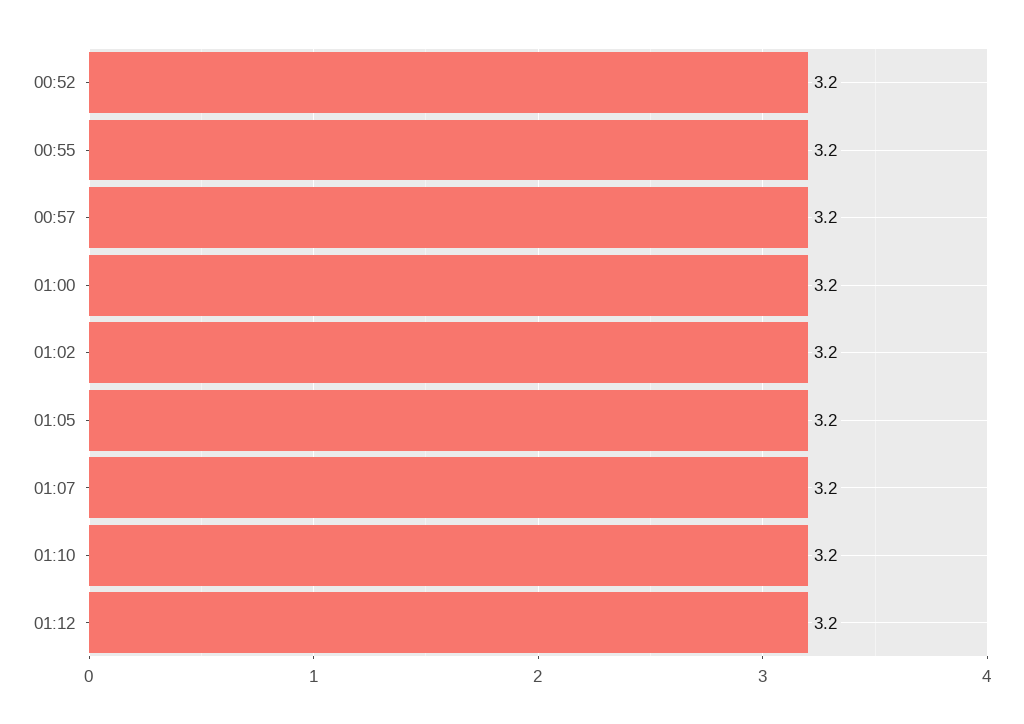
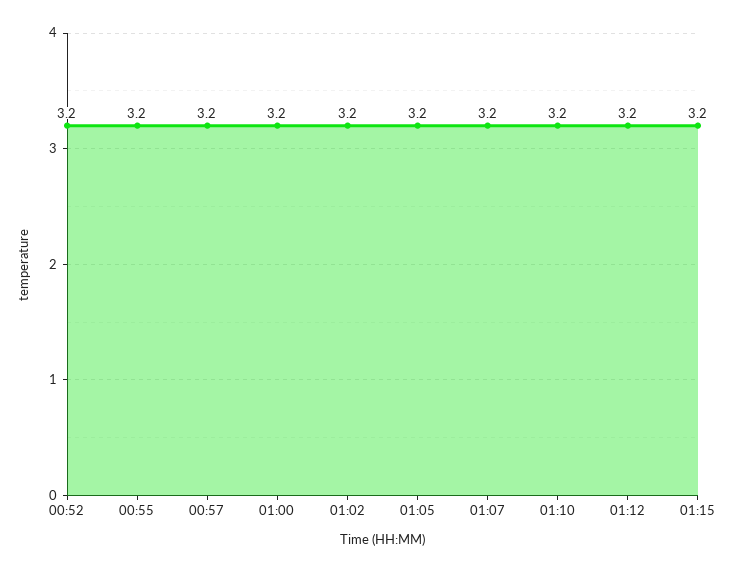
01:15: none -> 3.2

